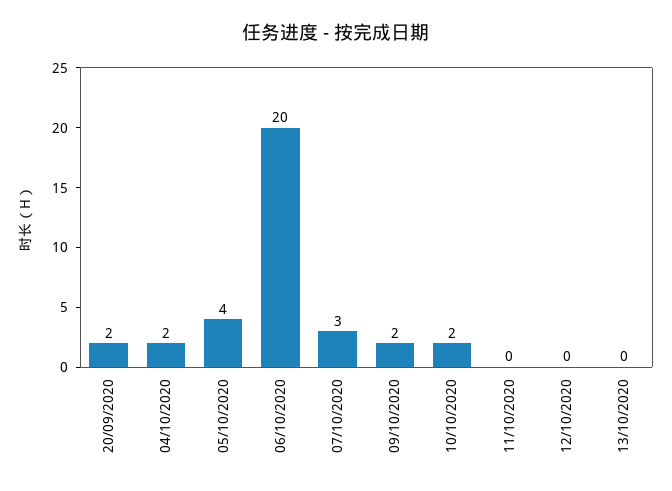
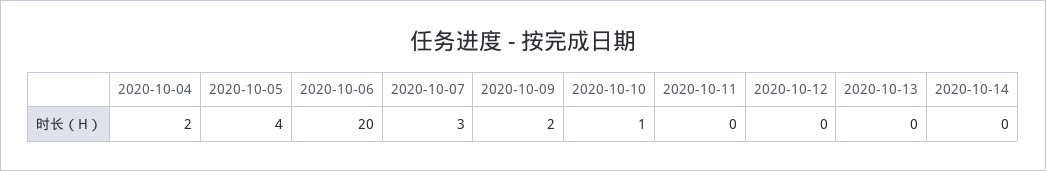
20/09/2020: 2 -> none
10/10/2020: 2 -> 1
2020-10-14: none -> 0

